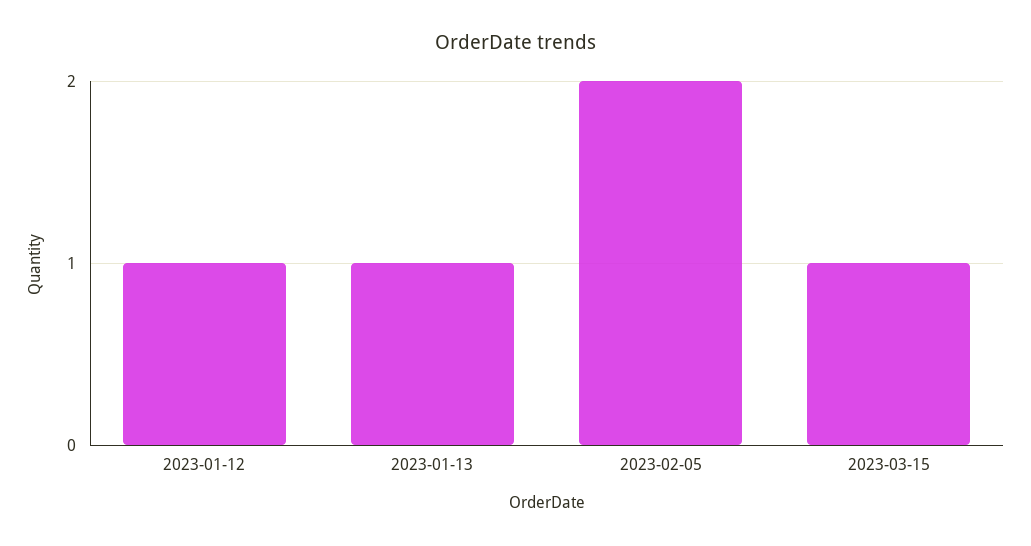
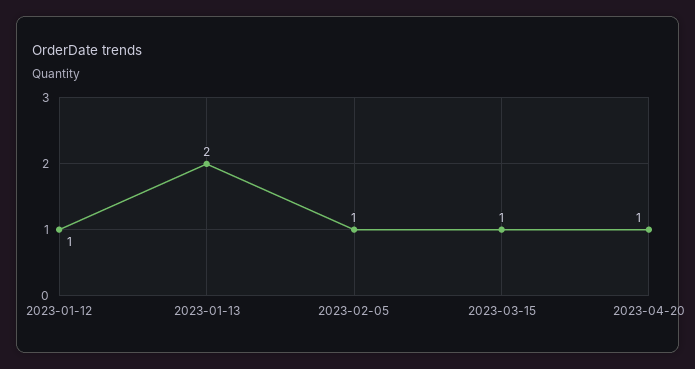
2023-01-13: 1 -> 2
2023-02-05: 2 -> 1
2023-04-20: none -> 1

